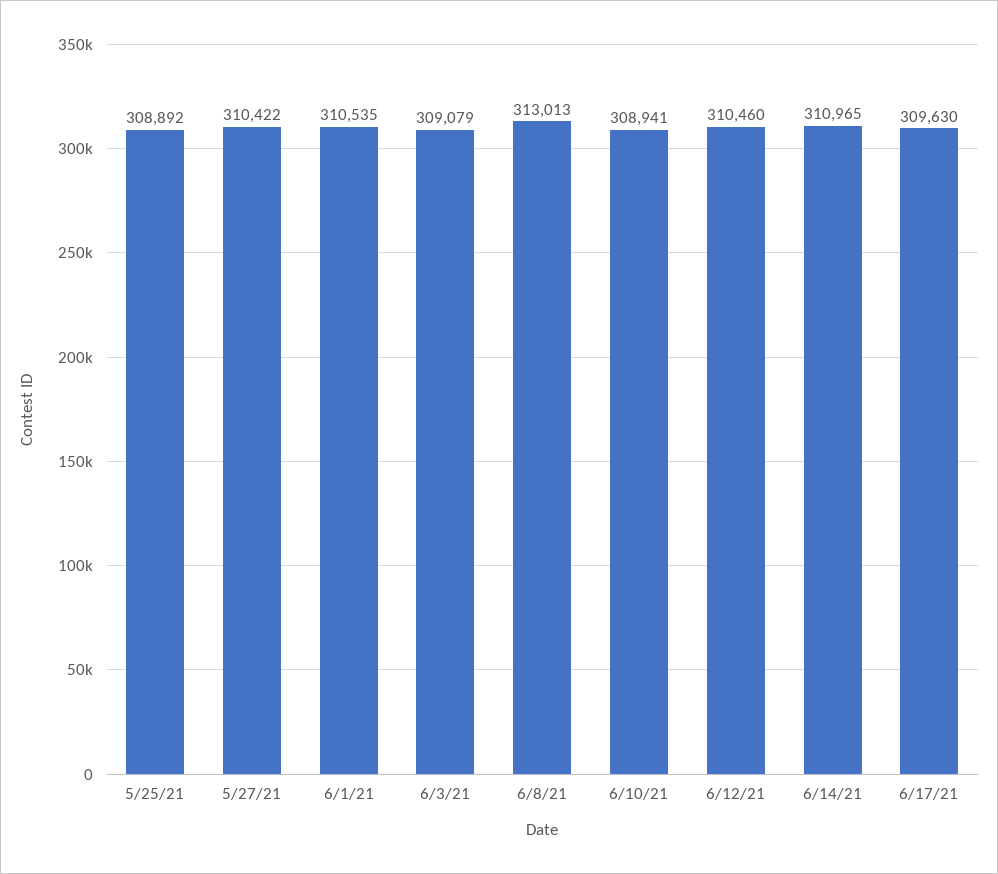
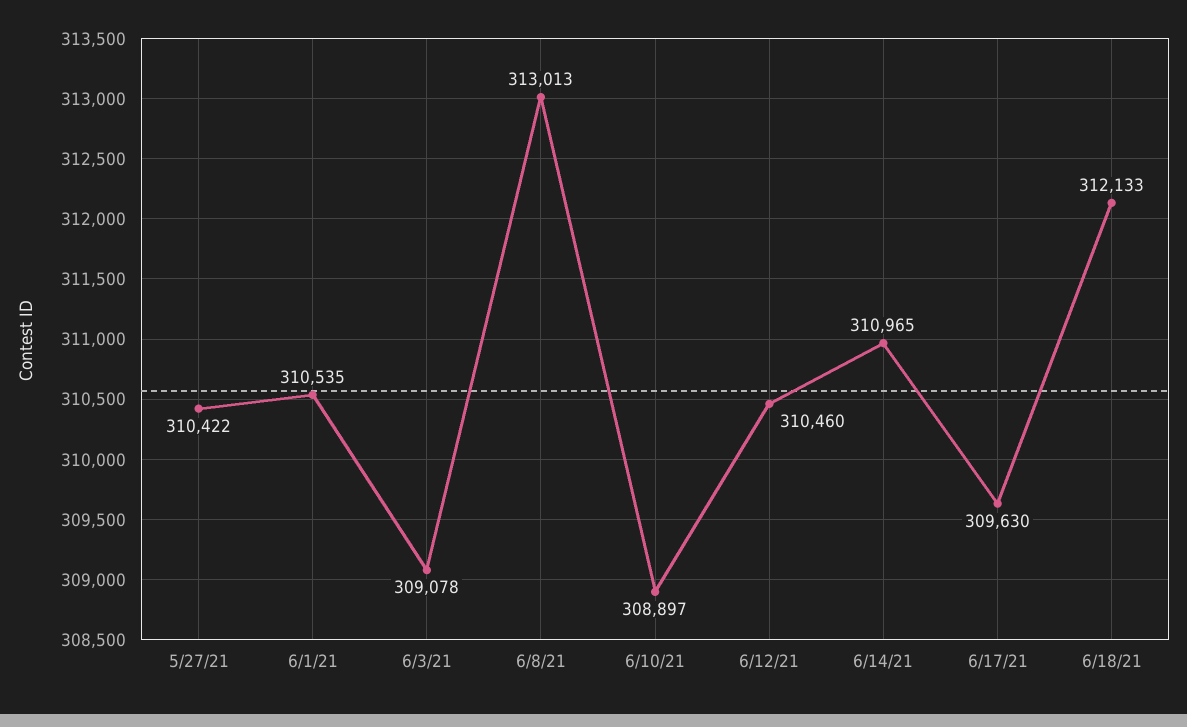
5/25/21: 308892 -> none
6/3/21: 309079 -> 309078
6/10/21: 308941 -> 308897
6/18/21: none -> 312133

